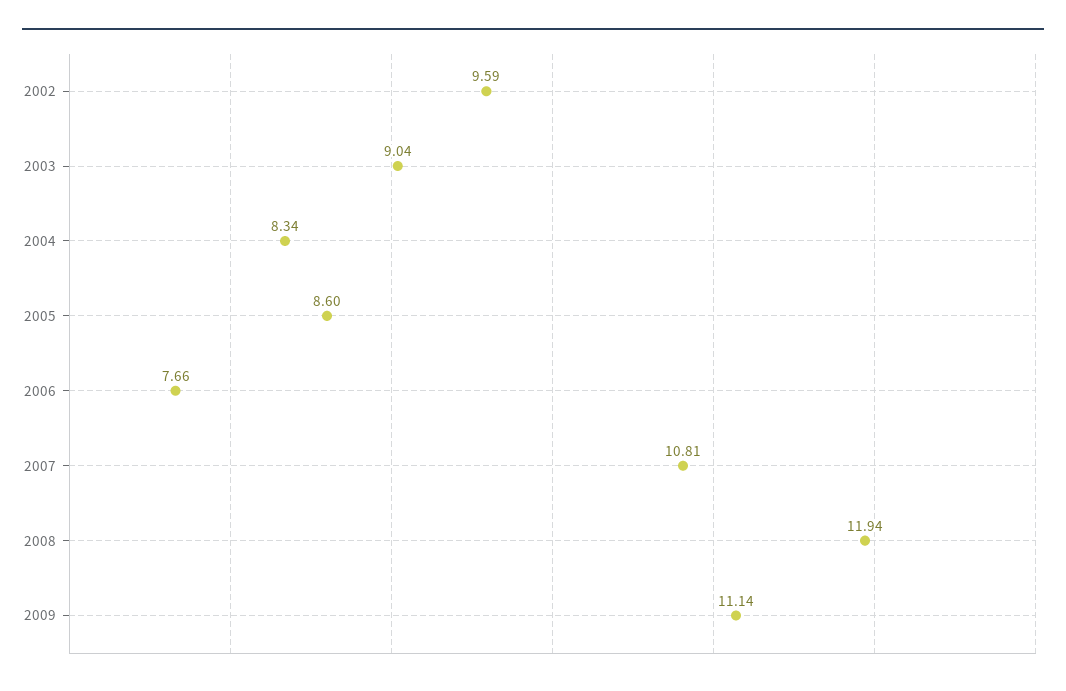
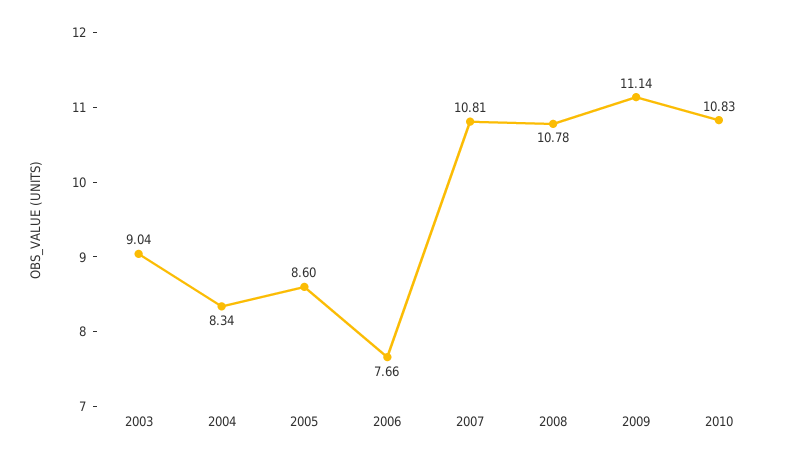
2002: 9.59 -> none
2008: 11.94 -> 10.78
2010: none -> 10.83

